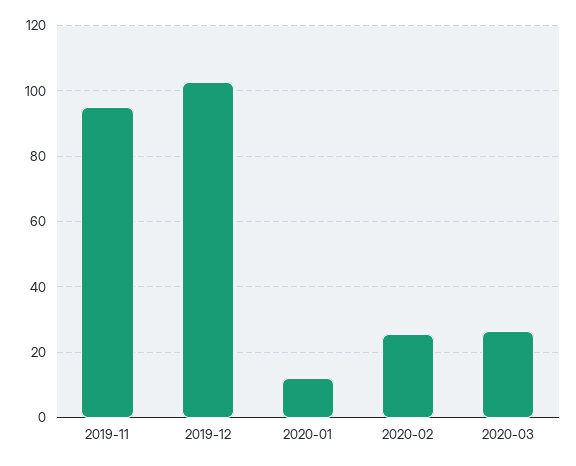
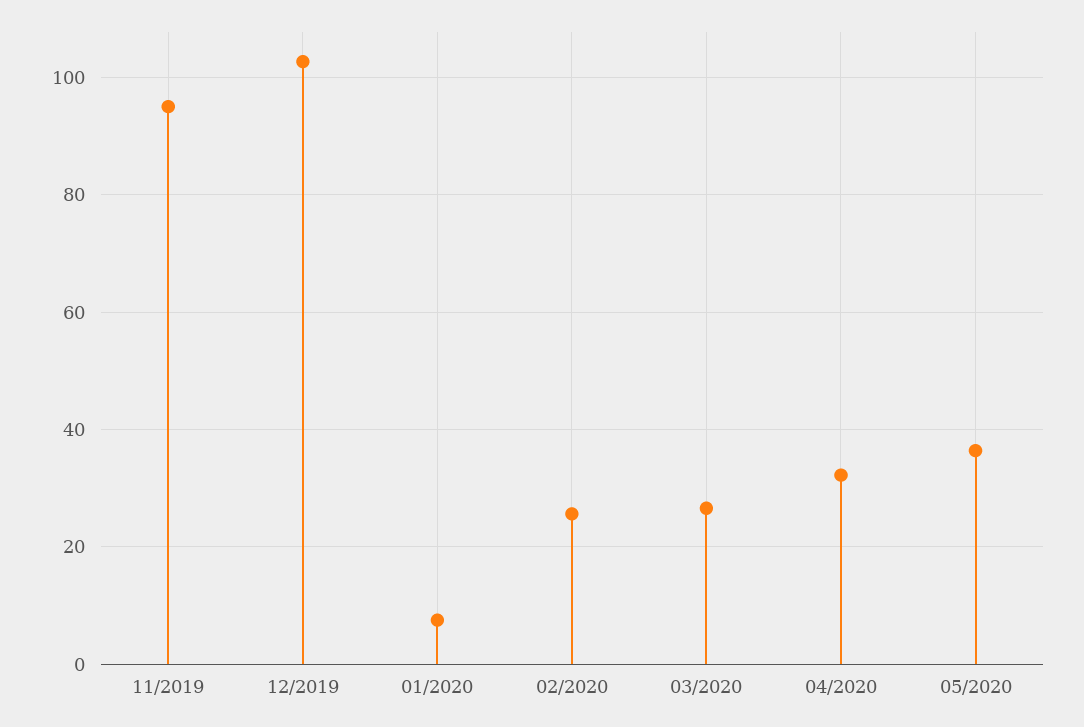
2020-01: 12 -> 8
04/2020: none -> 32
05/2020: none -> 36

